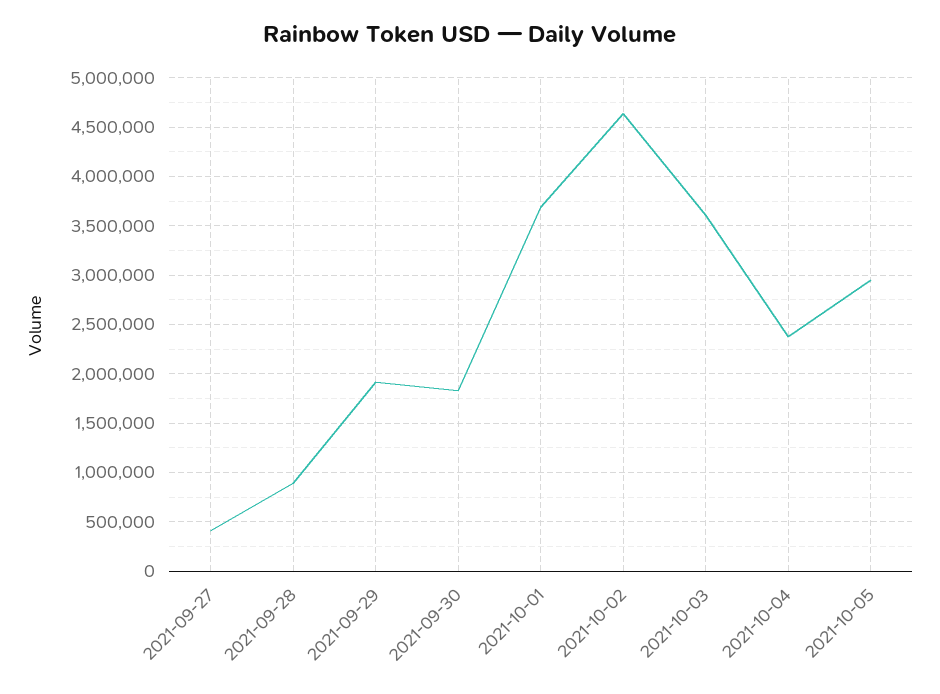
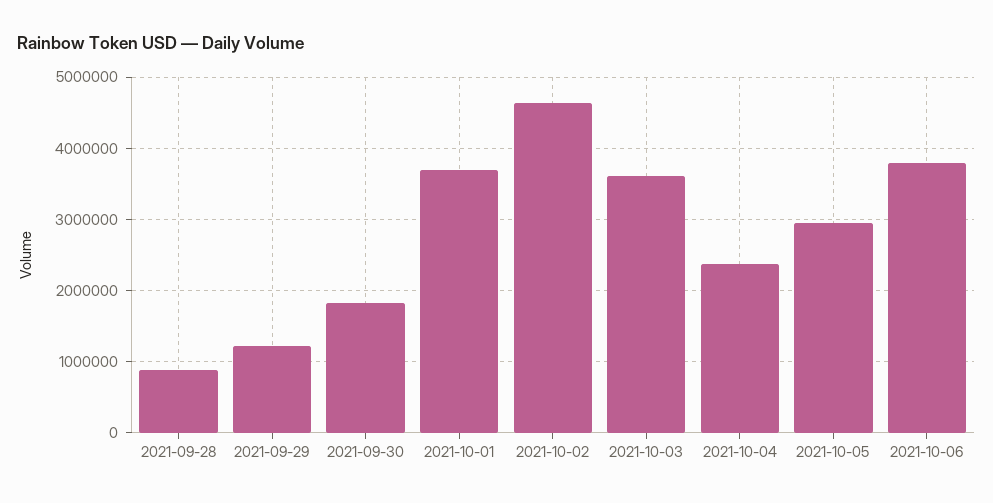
2021-09-27: 400000 -> none
2021-09-29: 1900000 -> 1200000
2021-10-06: none -> 3800000

